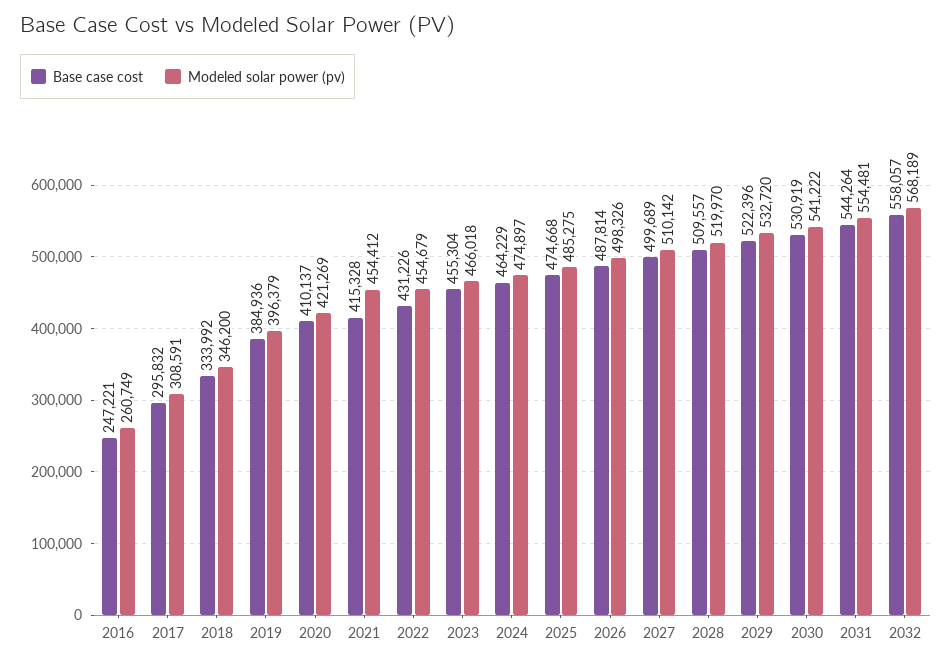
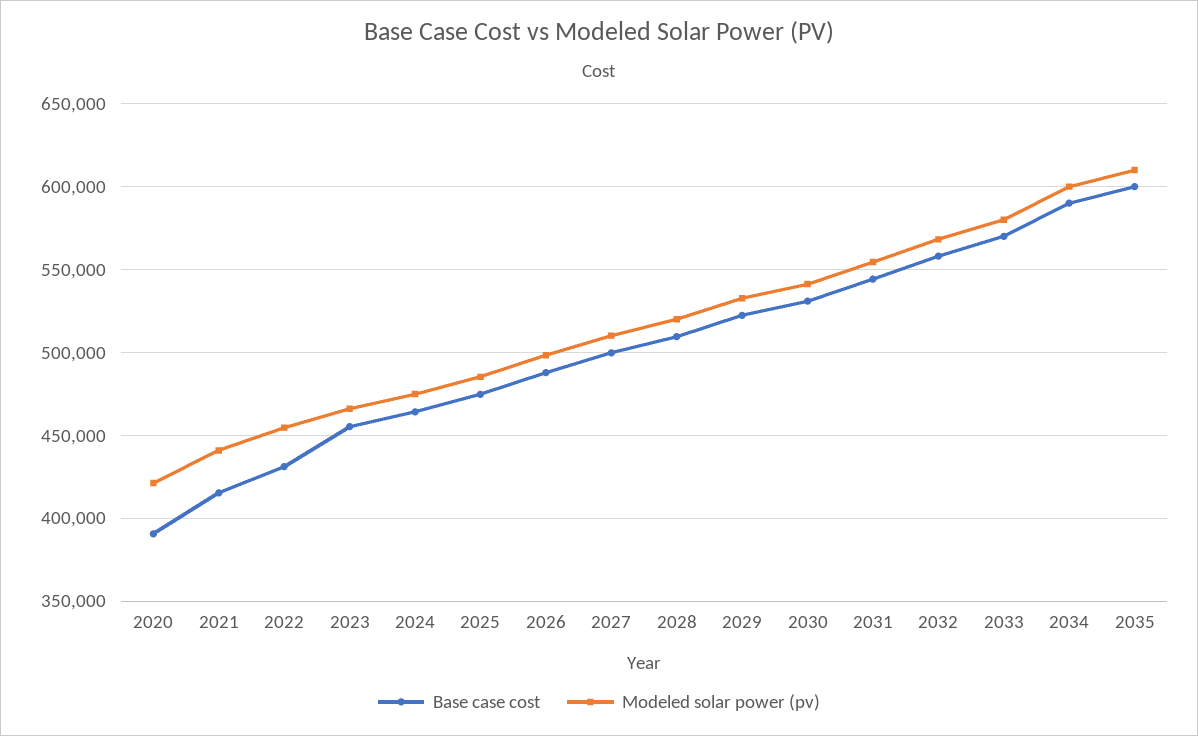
Base case cost, 2016: 247221 -> none
Modeled solar power (pv), 2016: 260749 -> none
Base case cost, 2017: 295832 -> none
Modeled solar power (pv), 2017: 308591 -> none
Base case cost, 2018: 333992 -> none
Modeled solar power (pv), 2018: 346200 -> none
Base case cost, 2019: 384936 -> none
Modeled solar power (pv), 2019: 396379 -> none
Base case cost, 2020: 410137 -> 390000
Modeled solar power (pv), 2021: 454412 -> 440000
Base case cost, 2033: none -> 570000
Modeled solar power (pv), 2033: none -> 580000
Base case cost, 2034: none -> 590000
Modeled solar power (pv), 2034: none -> 600000
Base case cost, 2035: none -> 600000
Modeled solar power (pv), 2035: none -> 610000

